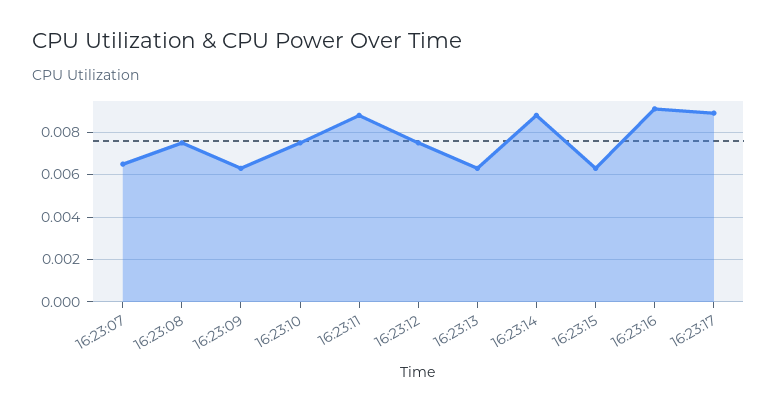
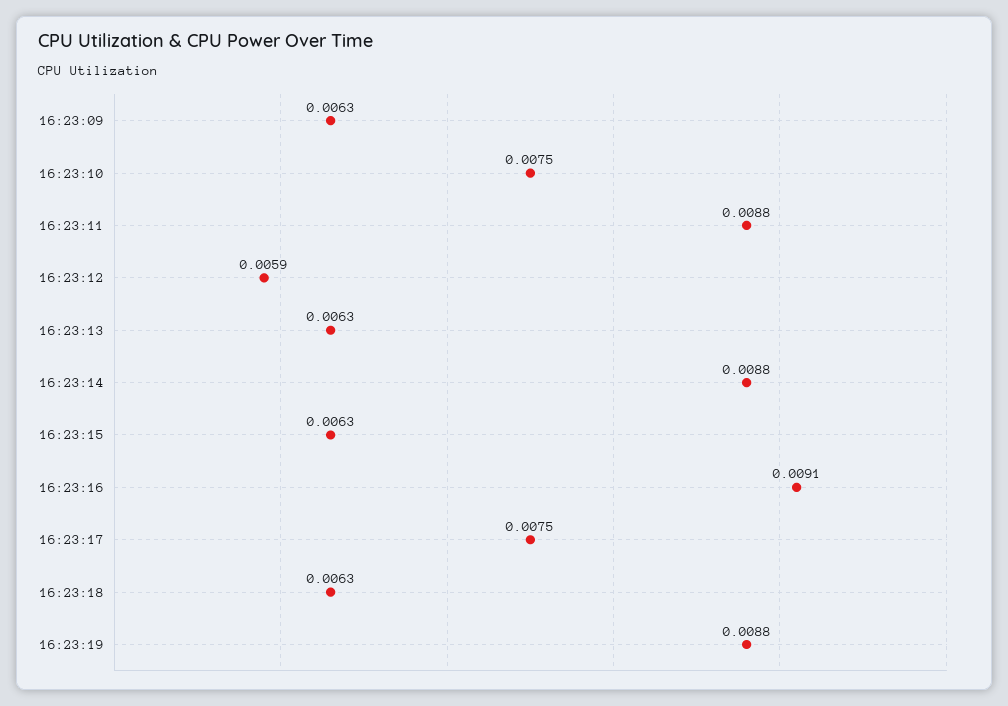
16:23:07: 0.0065 -> none
16:23:08: 0.0075 -> none
16:23:12: 0.0075 -> 0.0059
16:23:17: 0.009 -> 0.0075
16:23:18: none -> 0.0063
16:23:19: none -> 0.0088

